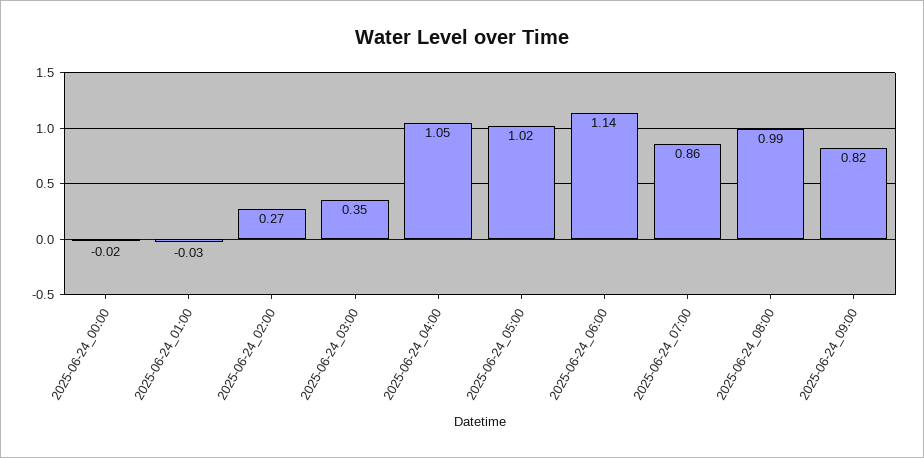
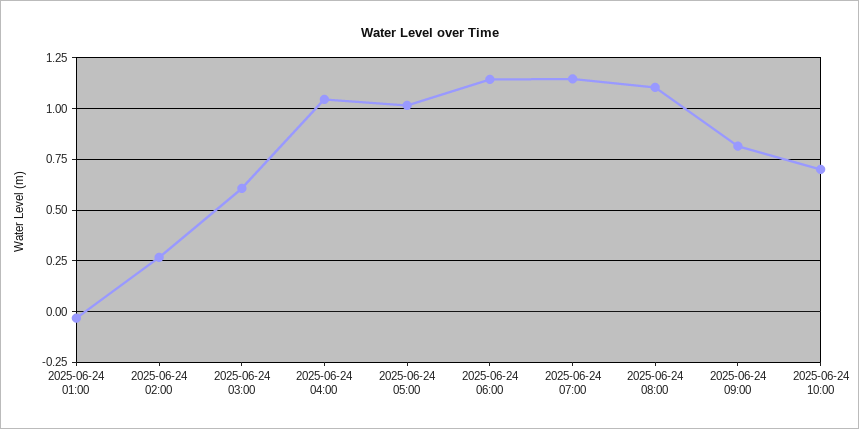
2025-06-24_00:00: -0.02 -> none
2025-06-24_03:00: 0.35 -> 0.6
2025-06-24_07:00: 0.86 -> 1.15
2025-06-24_08:00: 0.99 -> 1.1
2025-06-24 10:00: none -> 0.7

